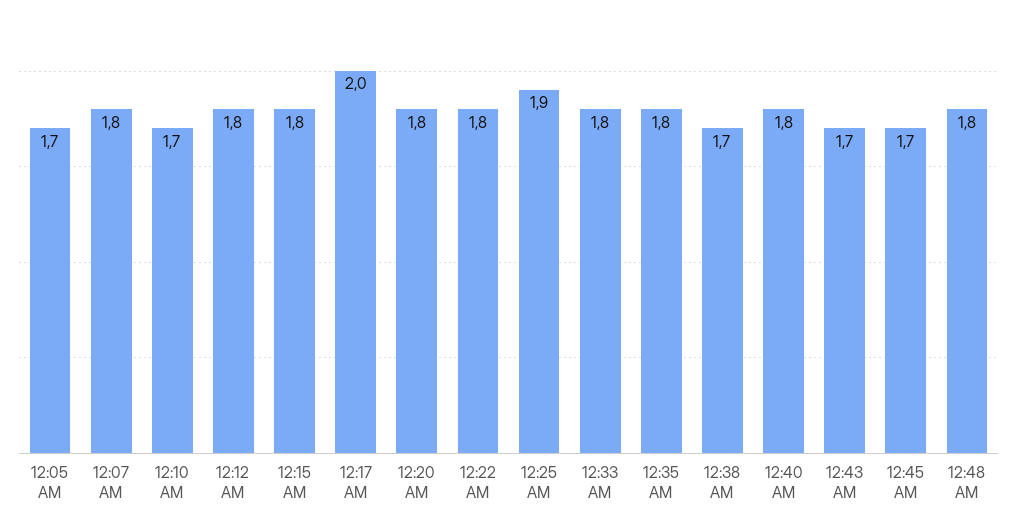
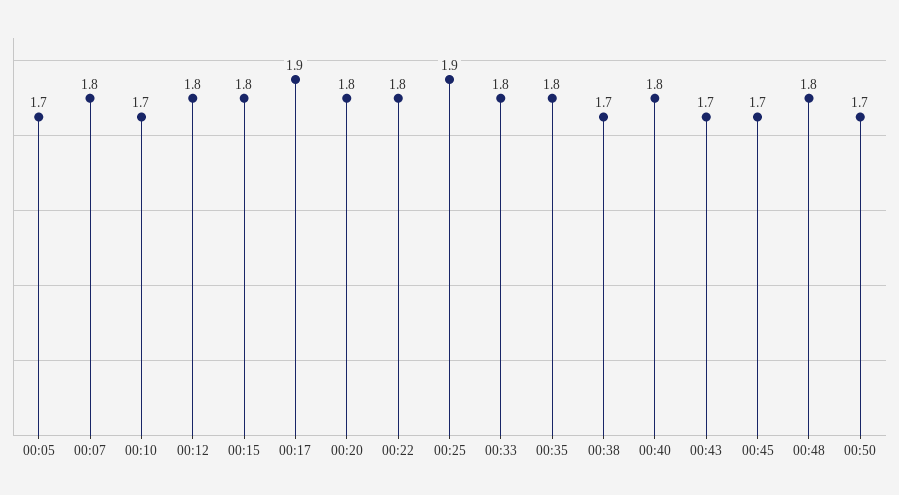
12:17 AM: 2 -> 1.9
00:50: none -> 1.7

